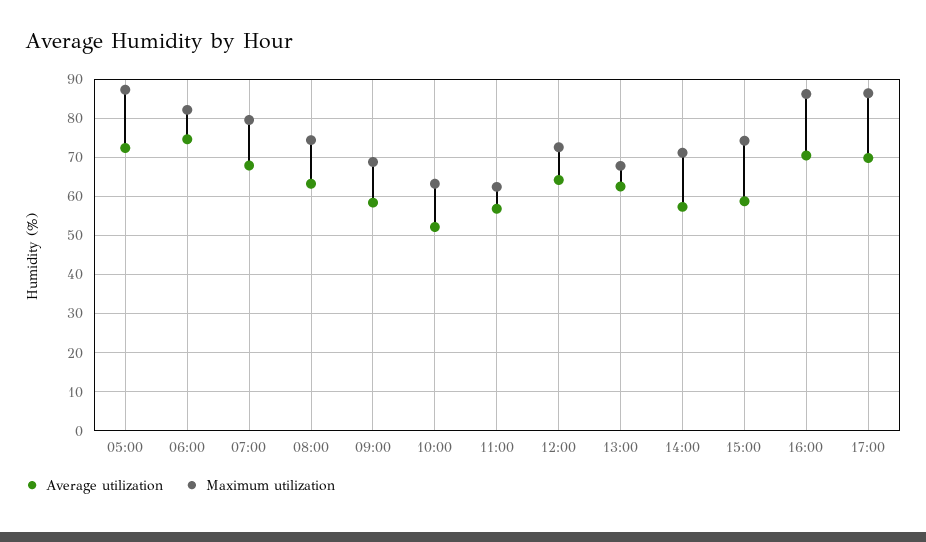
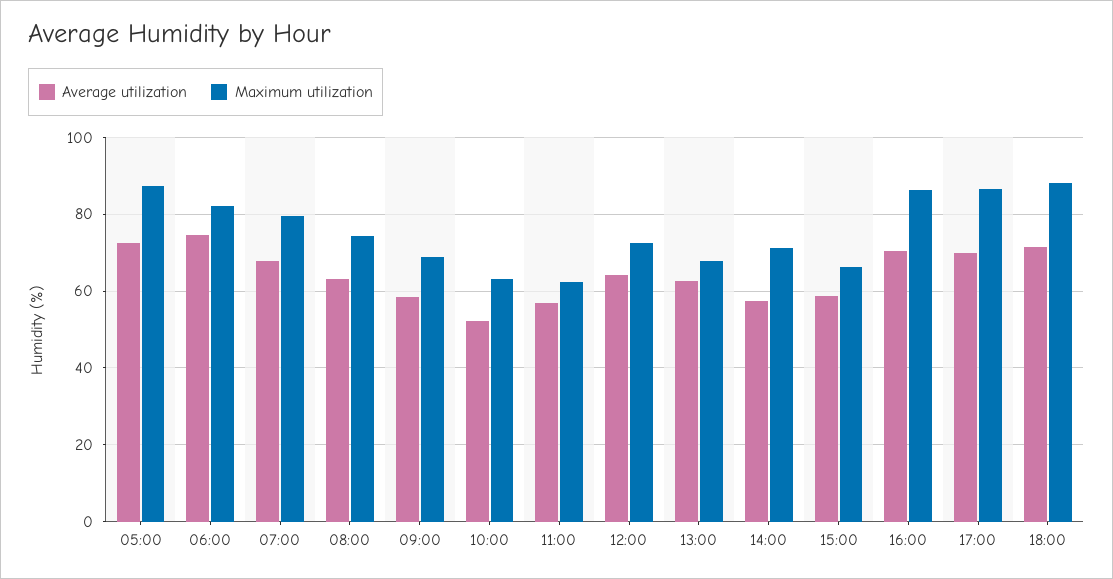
Maximum utilization, 15:00: 74 -> 66
Average utilization, 18:00: none -> 72
Maximum utilization, 18:00: none -> 88

